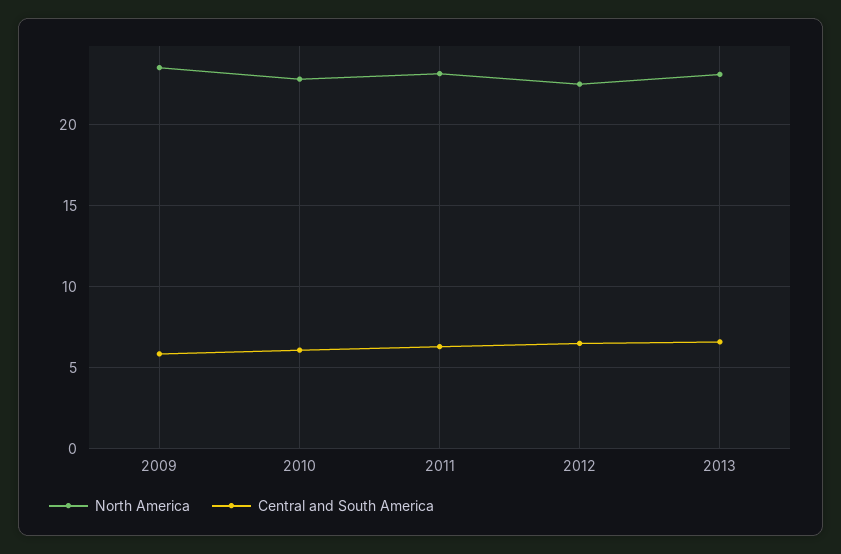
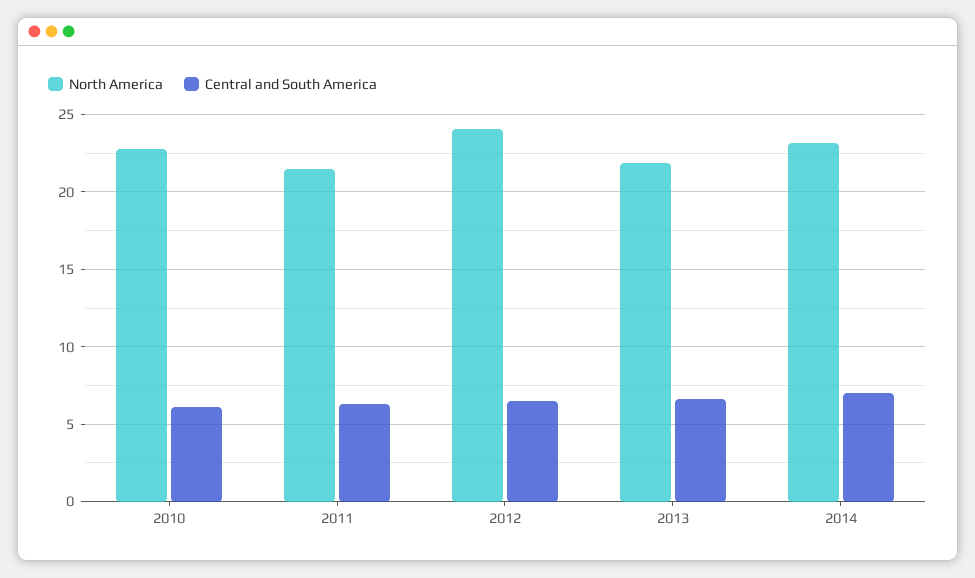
North America, 2009: 23.5 -> none
Central and South America, 2009: 6 -> none
North America, 2011: 23 -> 21.5
North America, 2012: 22.5 -> 24
North America, 2013: 23 -> 22
North America, 2014: none -> 23
Central and South America, 2014: none -> 7

